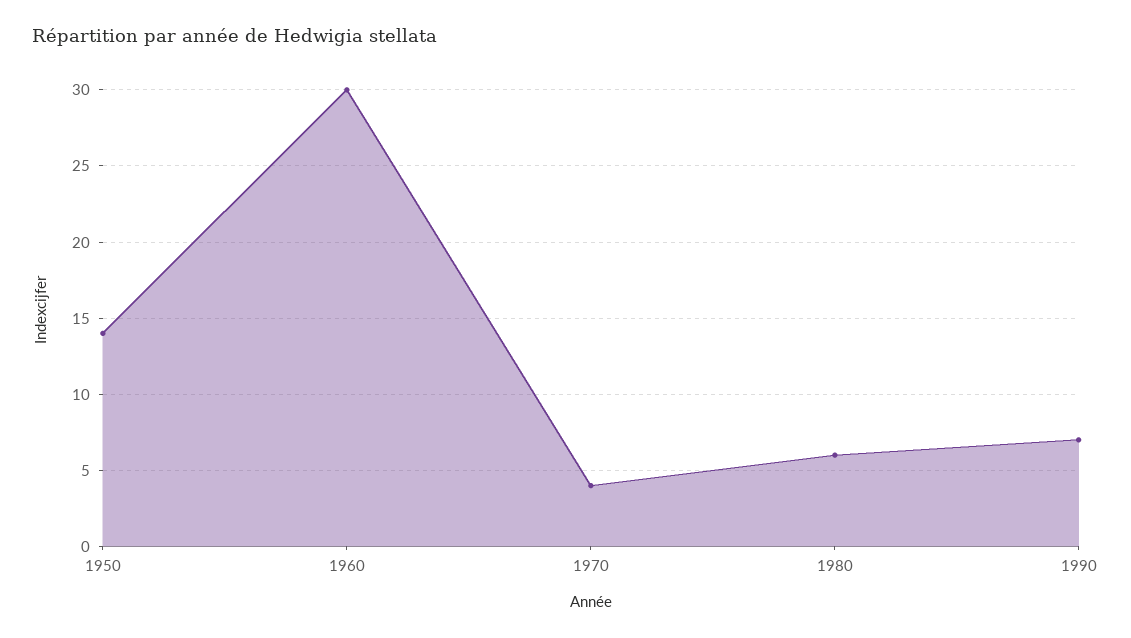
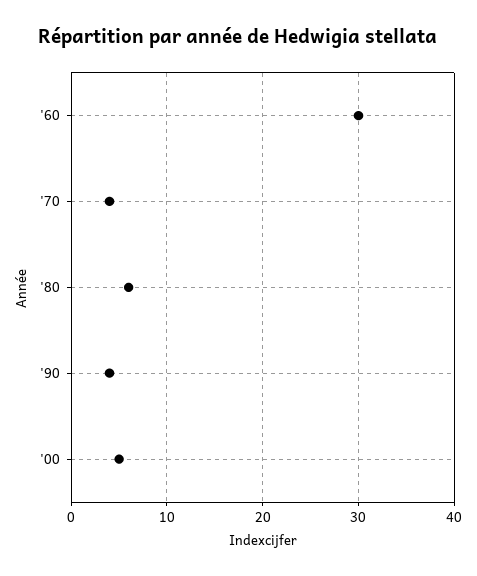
1950: 14 -> none
1990: 7 -> 4
'00: none -> 5

